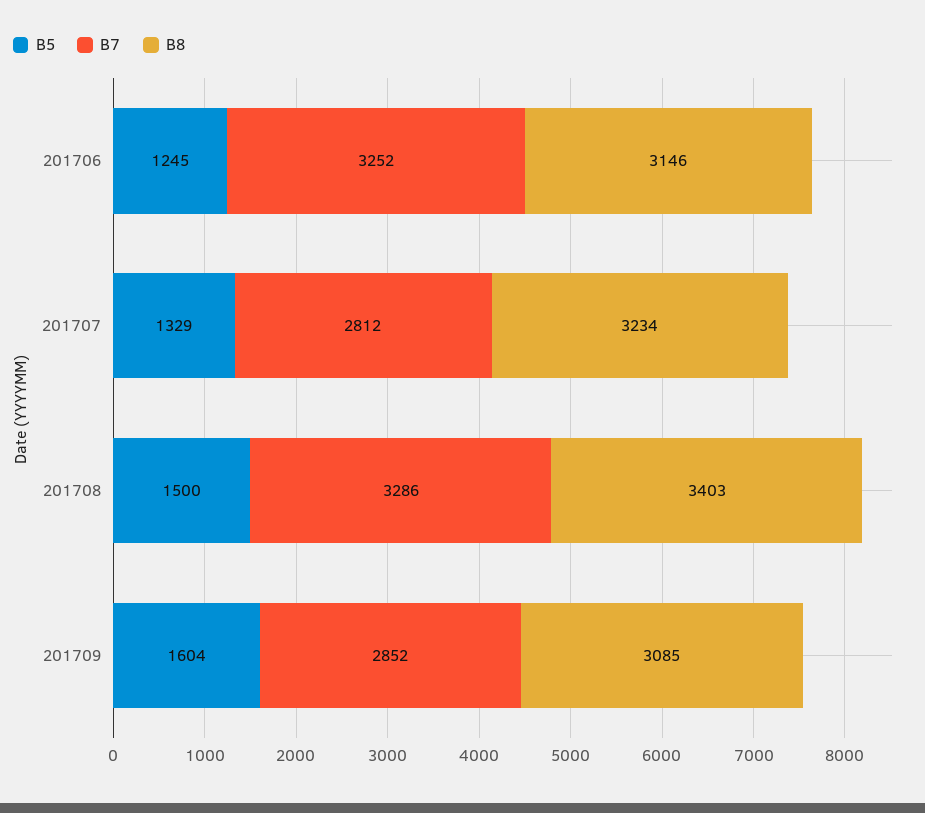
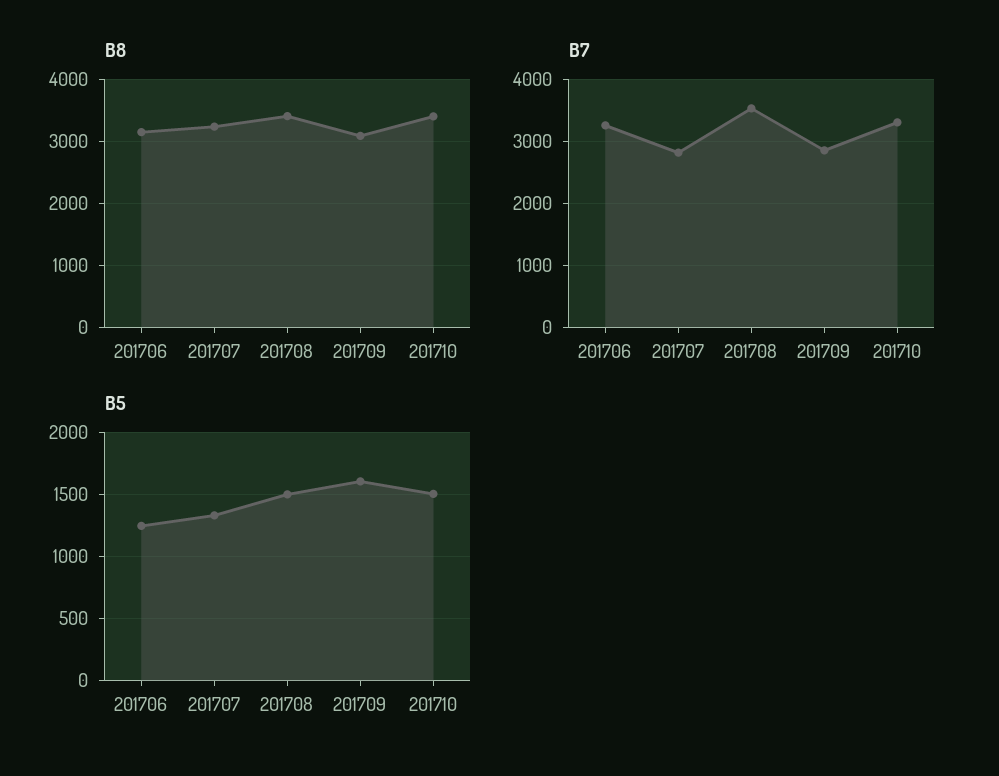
B7, 201708: 3286 -> 3500
B8, 201710: none -> 3400
B7, 201710: none -> 3300
B5, 201710: none -> 1500

